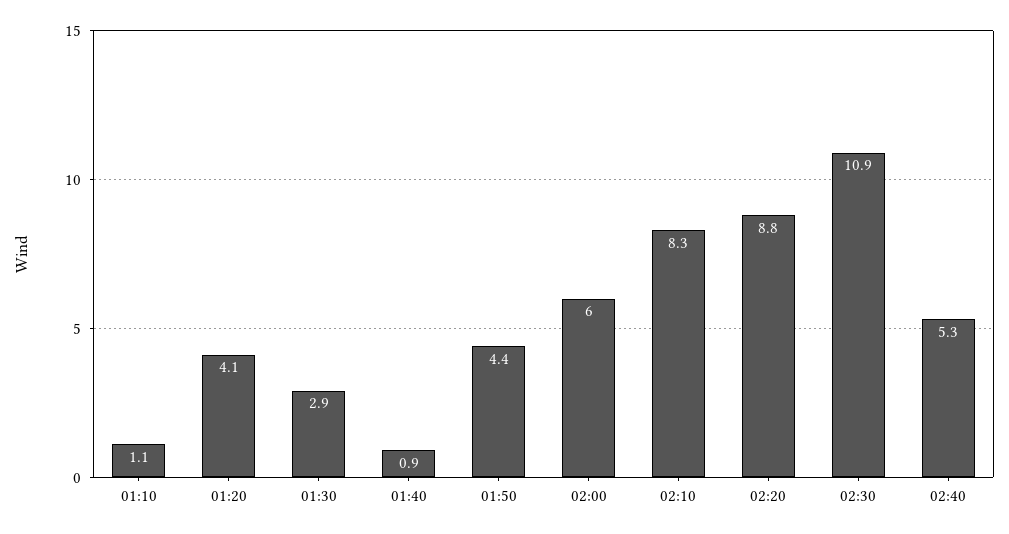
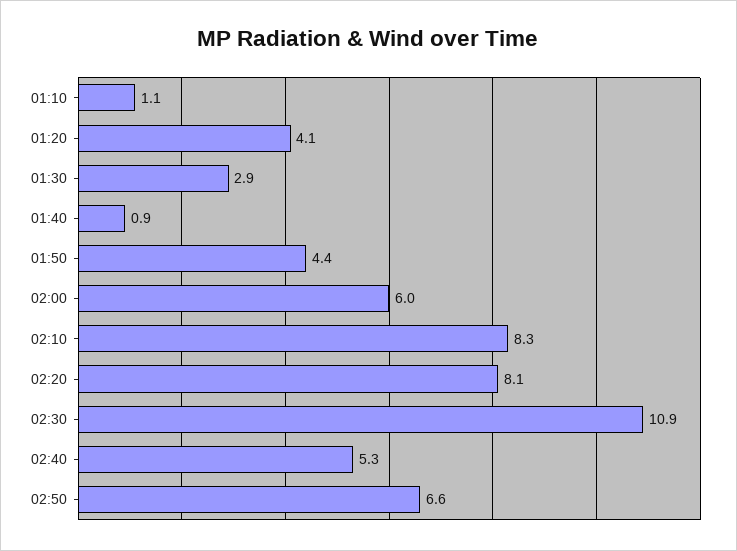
02:20: 8.8 -> 8.1
02:50: none -> 6.6

